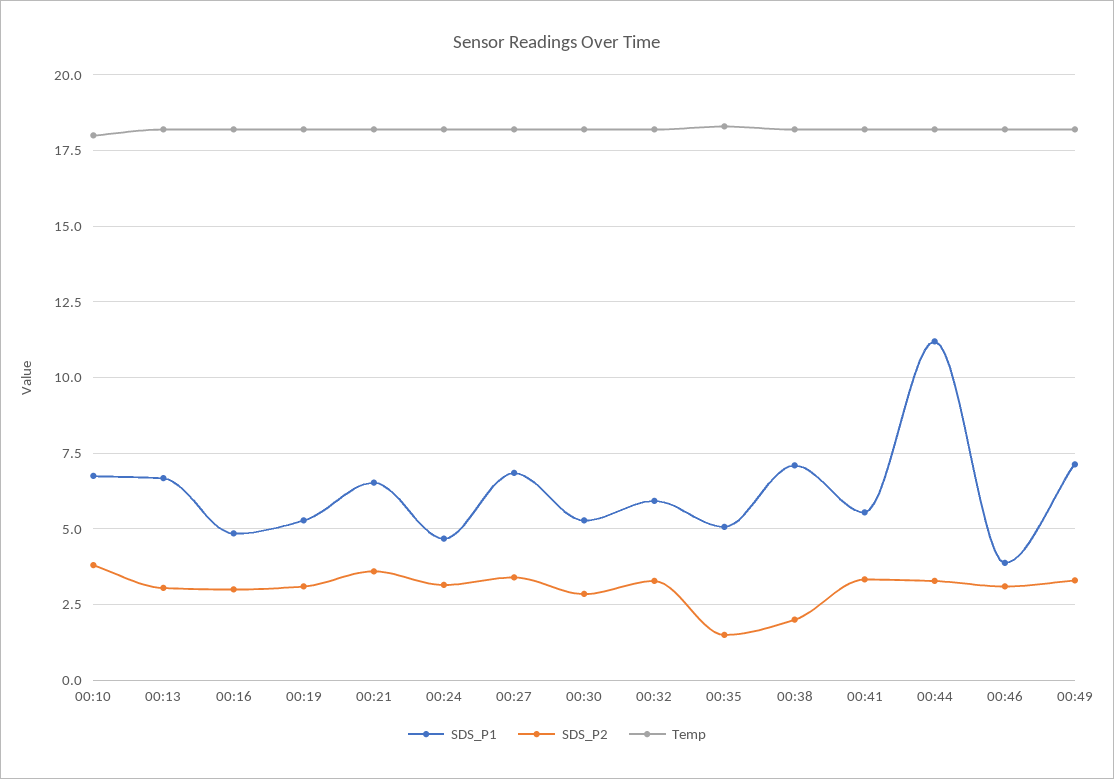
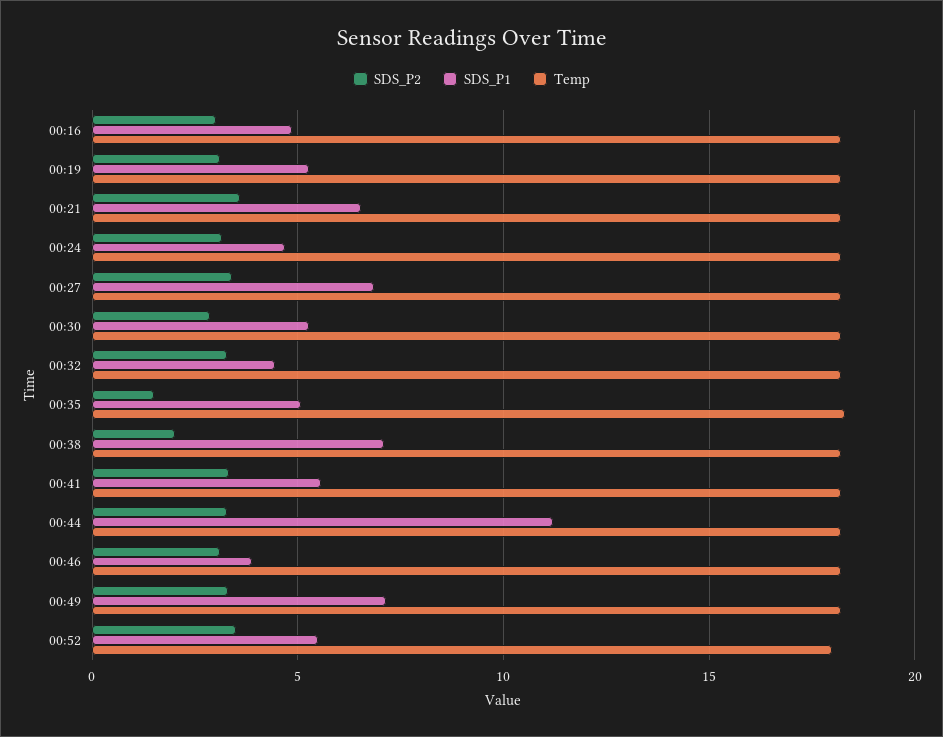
SDS_P1, 00:10: 6.75 -> none
SDS_P2, 00:10: 3.75 -> none
Temp, 00:10: 18 -> none
SDS_P1, 00:13: 6.75 -> none
SDS_P2, 00:13: 3 -> none
Temp, 00:13: 18.25 -> none
SDS_P1, 00:32: 6 -> 4.5
SDS_P2, 00:52: none -> 3.5
SDS_P1, 00:52: none -> 5.5
Temp, 00:52: none -> 18

